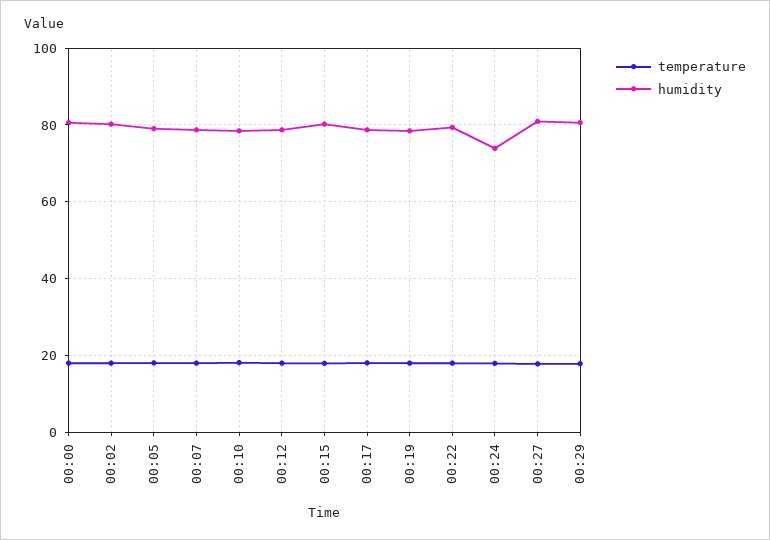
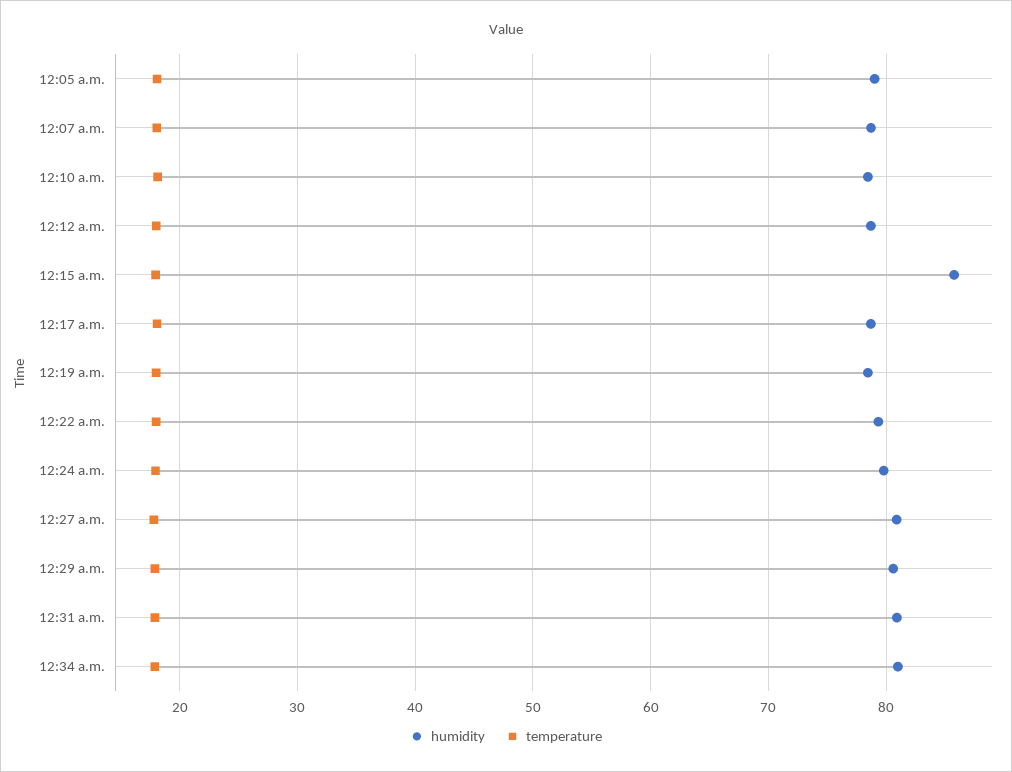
temperature, 00:00: 18 -> none
humidity, 00:00: 80 -> none
temperature, 00:02: 18 -> none
humidity, 00:02: 80 -> none
humidity, 00:15: 80 -> 86
humidity, 00:24: 74 -> 80
humidity, 12:31 a.m.: none -> 81
temperature, 12:31 a.m.: none -> 18
humidity, 12:34 a.m.: none -> 81
temperature, 12:34 a.m.: none -> 18

